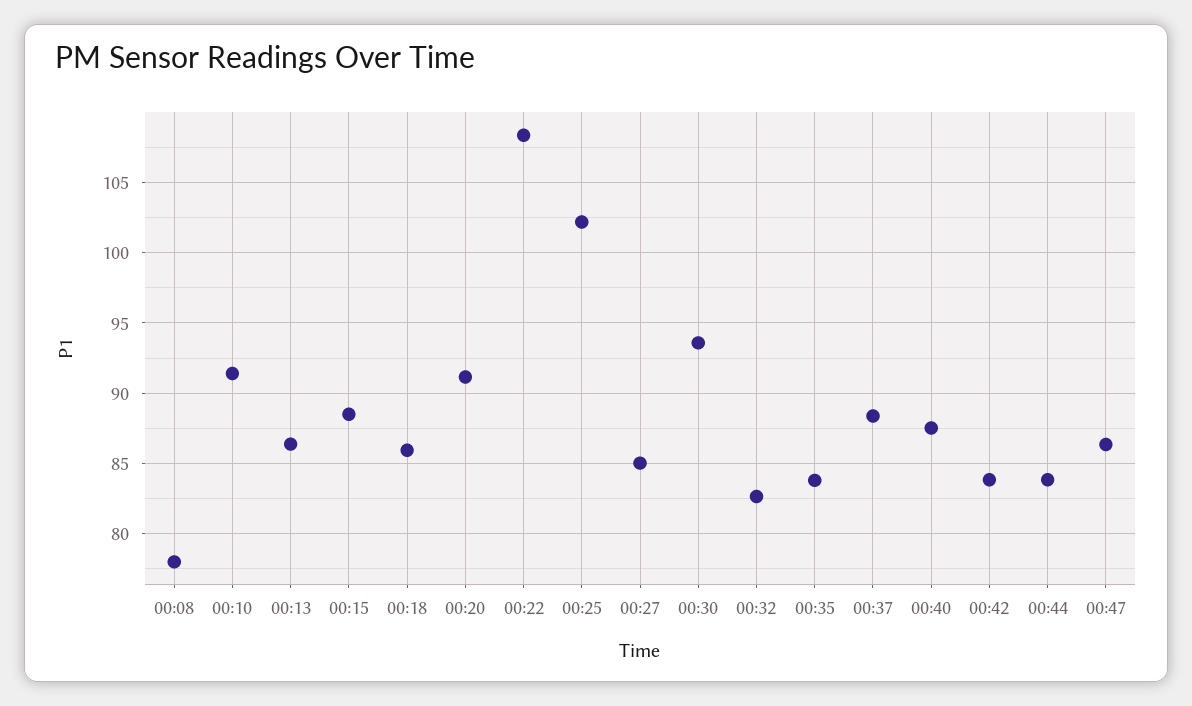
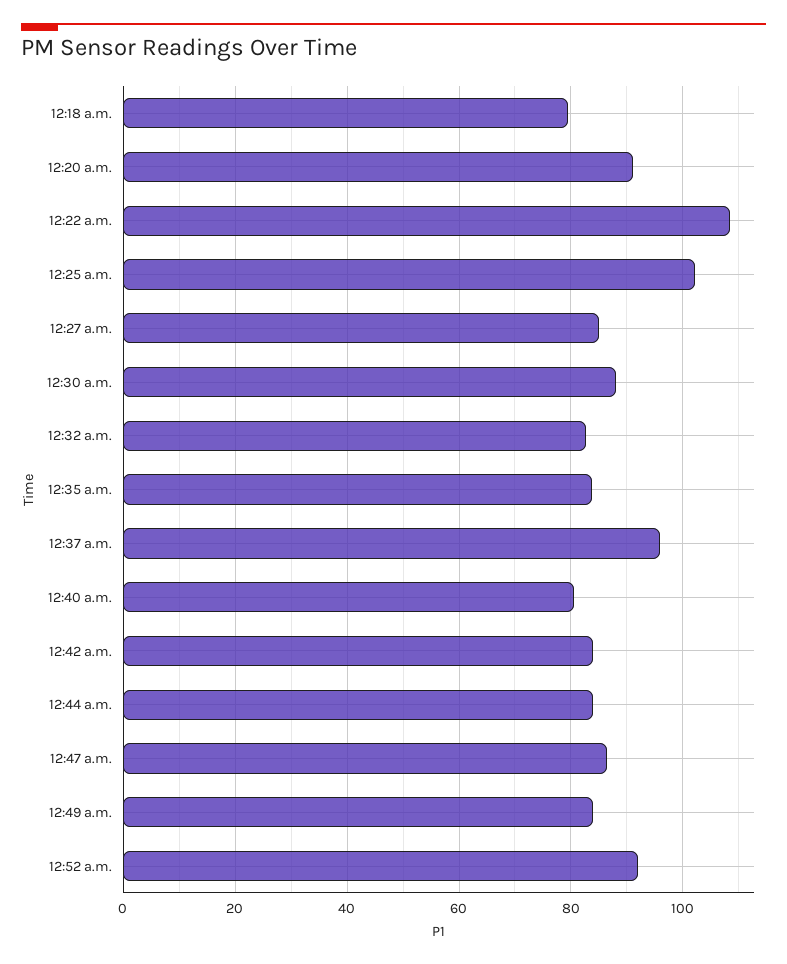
00:08: 78 -> none
00:10: 91.5 -> none
00:13: 86.5 -> none
00:15: 88.5 -> none
00:18: 86 -> 80
00:30: 93.5 -> 88
00:37: 88.5 -> 96
00:40: 87.5 -> 80
12:49 a.m.: none -> 84
12:52 a.m.: none -> 92

